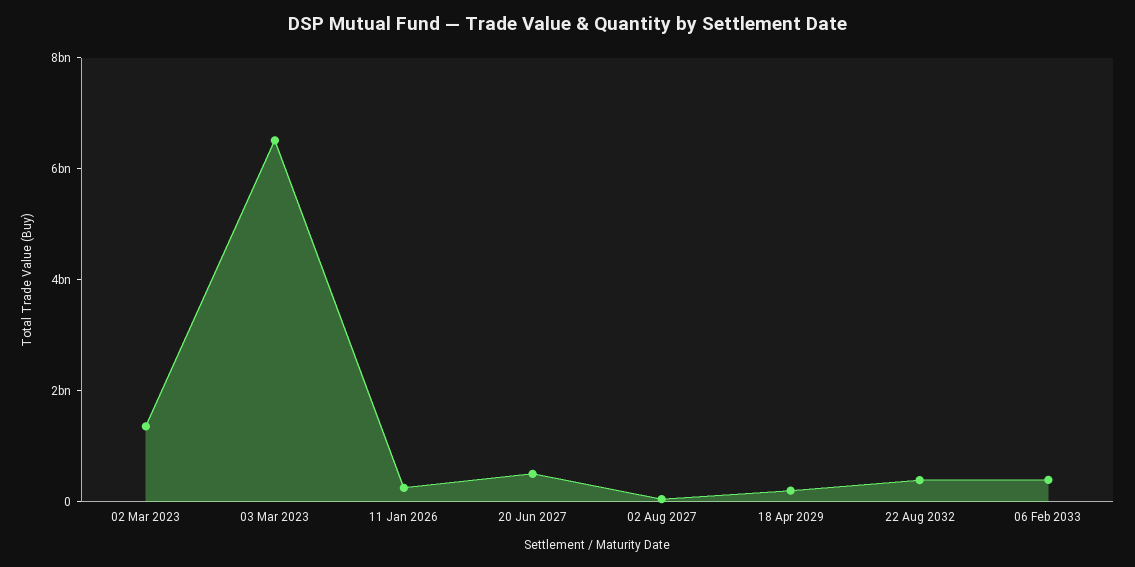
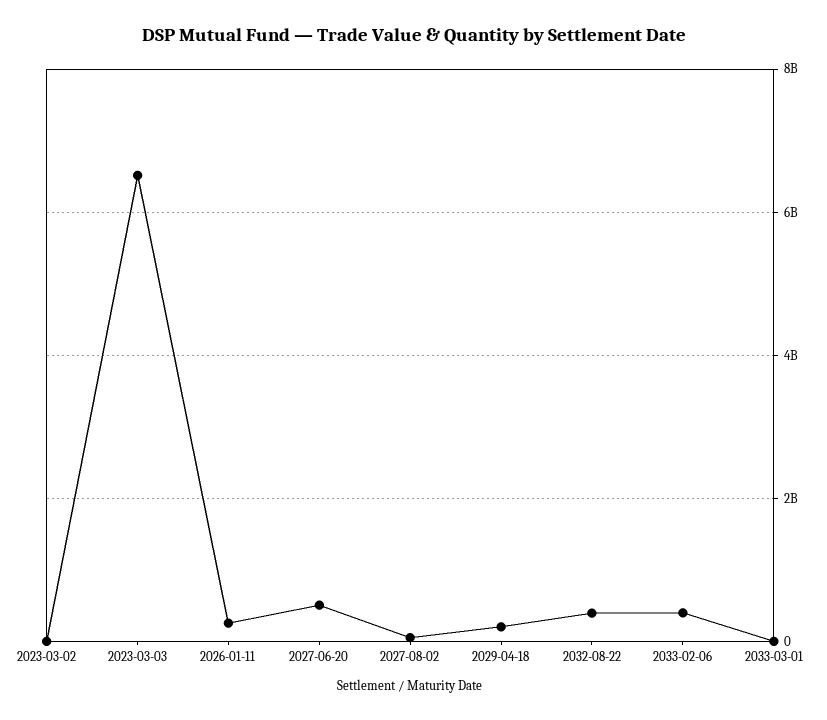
02 Mar 2023: 1500000000 -> 0
2033-03-01: none -> 0

